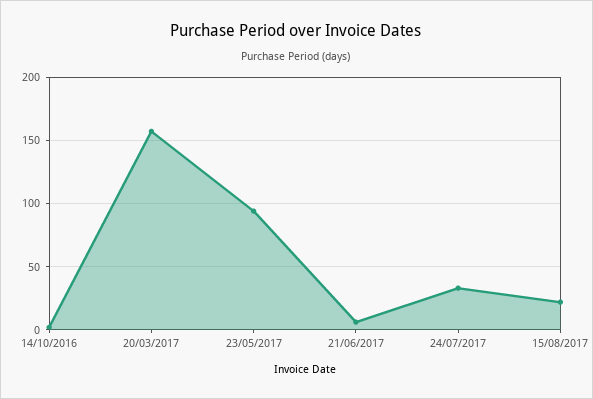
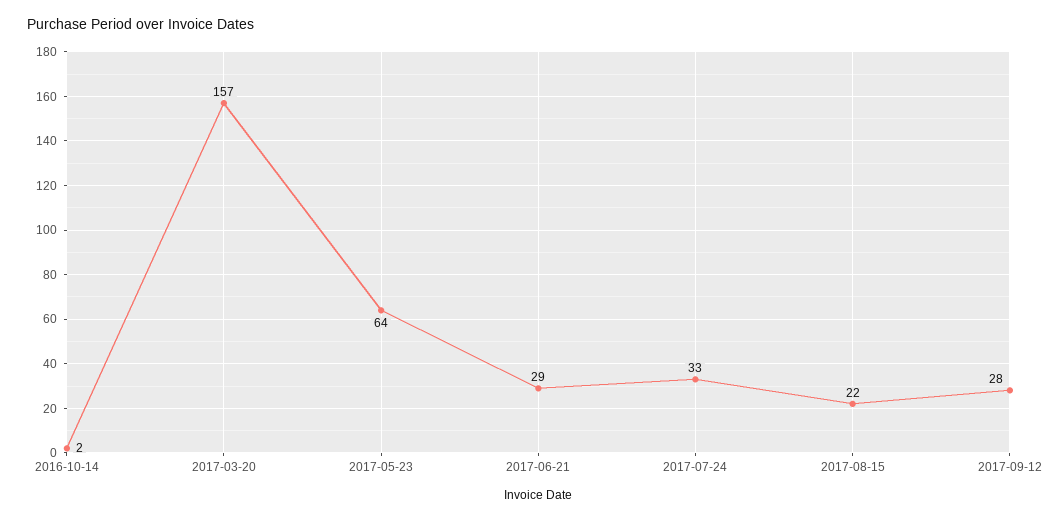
23/05/2017: 95 -> 64
21/06/2017: 5 -> 29
2017-09-12: none -> 28

